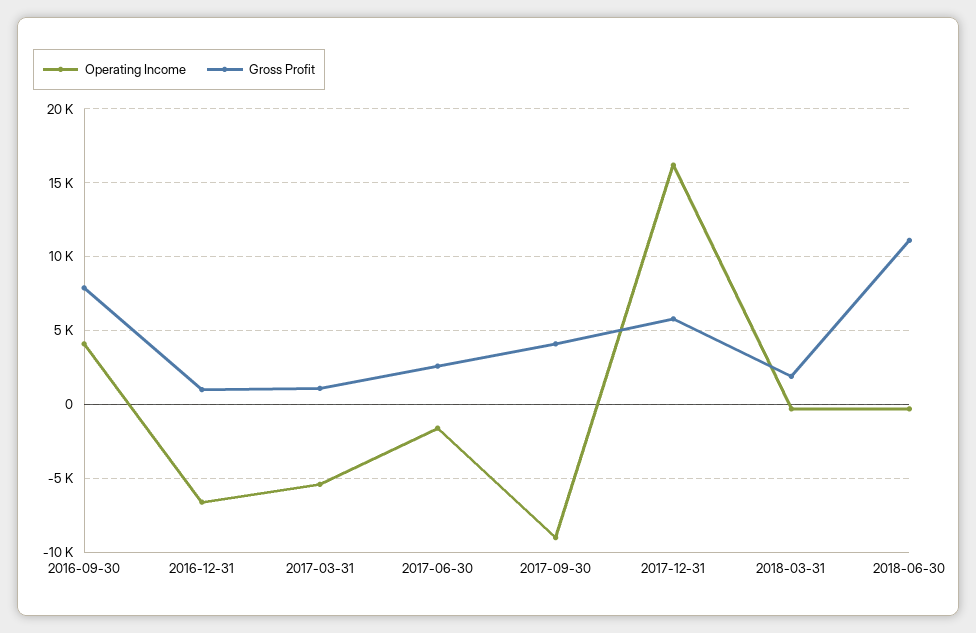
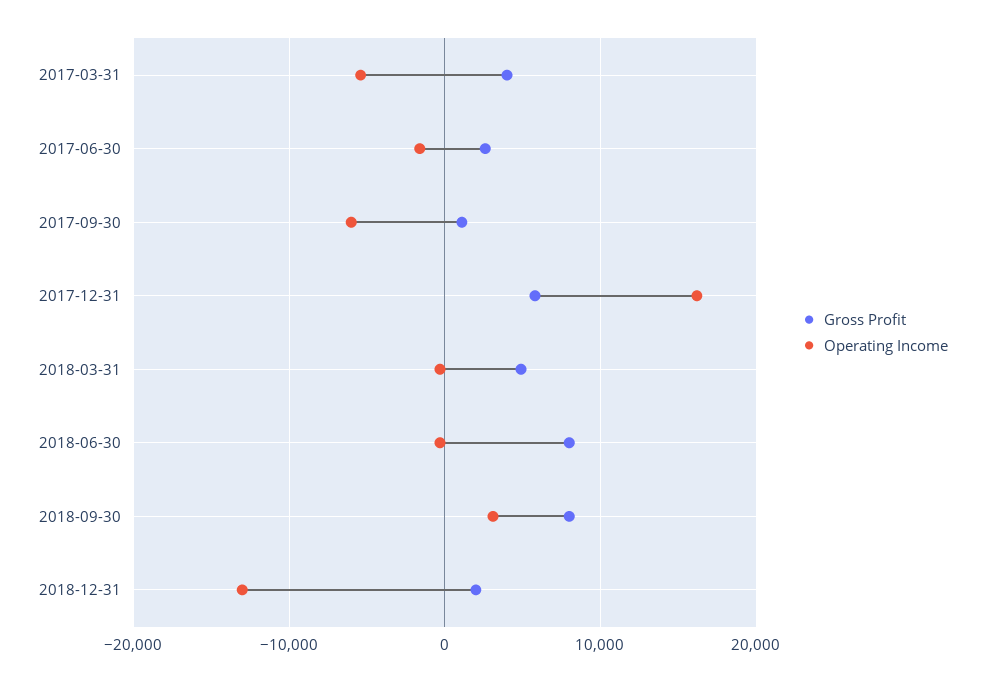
Operating Income, 2016-09-30: 4000 -> none
Gross Profit, 2016-09-30: 8000 -> none
Operating Income, 2016-12-31: -6500 -> none
Gross Profit, 2016-12-31: 1000 -> none
Gross Profit, 2017-03-31: 1000 -> 4000
Operating Income, 2017-09-30: -9000 -> -6000
Gross Profit, 2017-09-30: 4000 -> 1000
Gross Profit, 2018-03-31: 2000 -> 5000
Gross Profit, 2018-06-30: 11000 -> 8000
Gross Profit, 2018-09-30: none -> 8000
Operating Income, 2018-09-30: none -> 3000
Gross Profit, 2018-12-31: none -> 2000
Operating Income, 2018-12-31: none -> -13000

